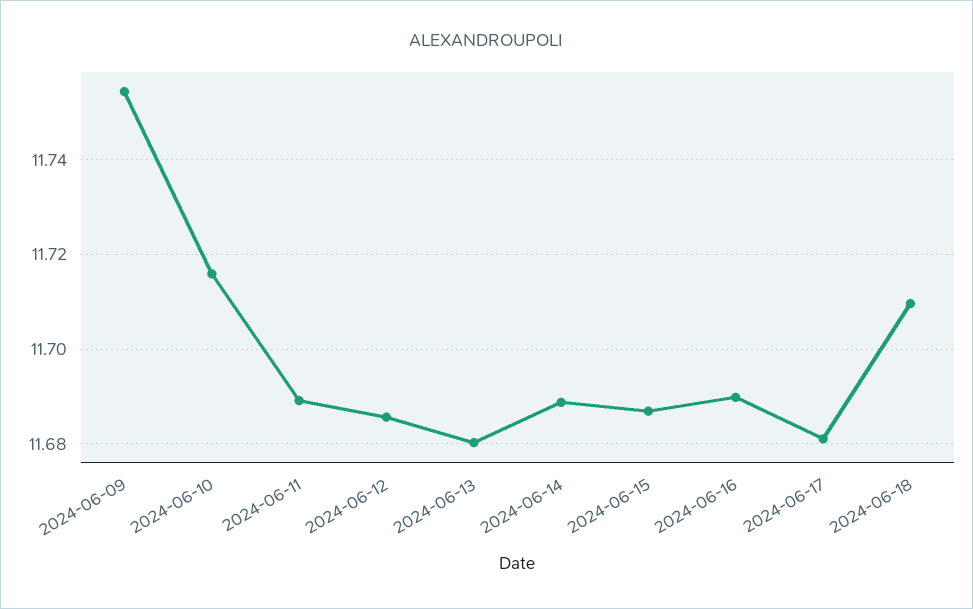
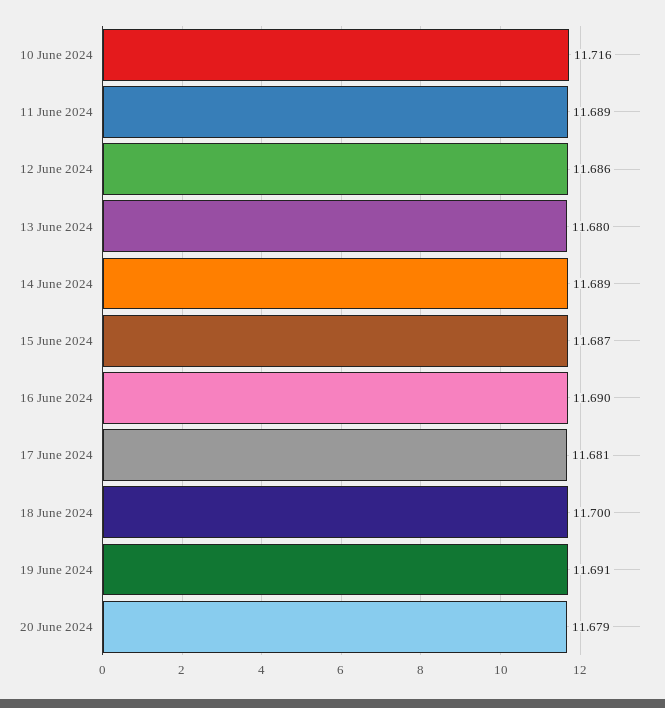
2024-06-09: 11.754 -> none
2024-06-18: 11.71 -> 11.7
19 June 2024: none -> 11.691
20 June 2024: none -> 11.679

